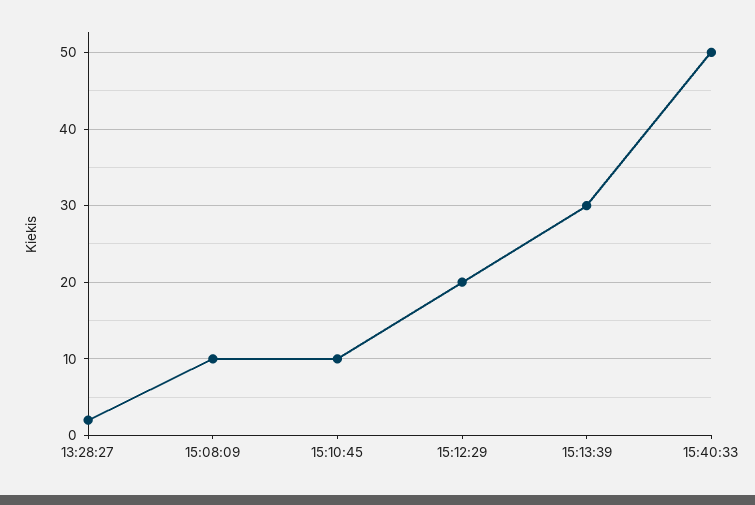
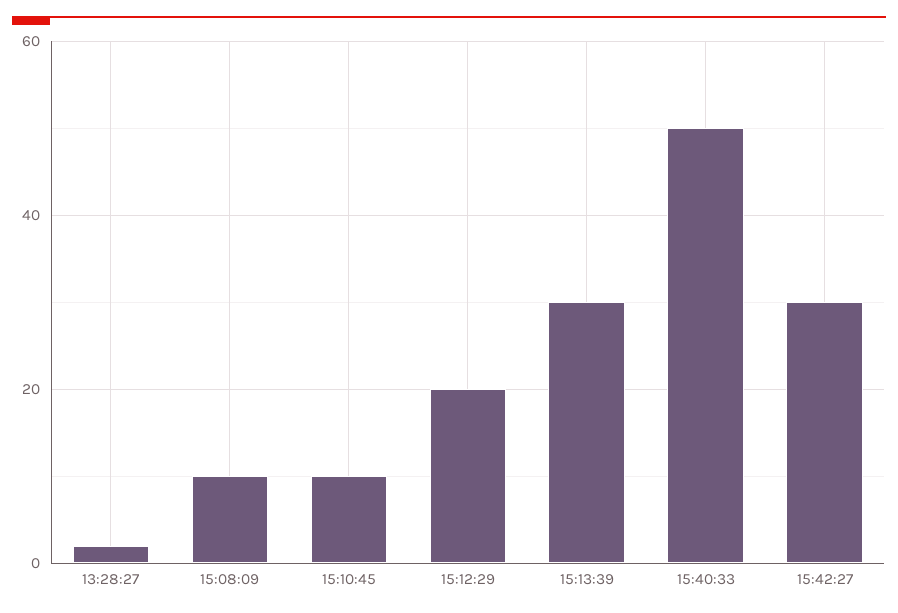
15:42:27: none -> 30

